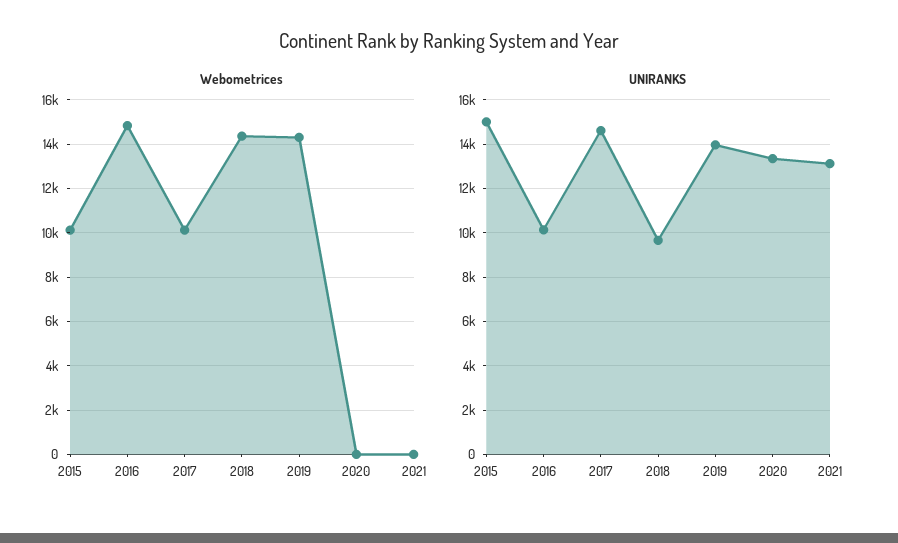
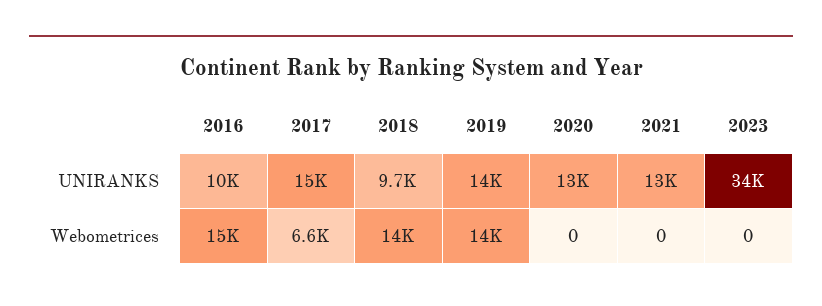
Webometrices, 2015: 10000 -> none
Webometrices, 2017: 10000 -> 6600
UNIRANKS, 2015: 15000 -> none
UNIRANKS, 2023: none -> 34000
Webometrices, 2023: none -> 0

